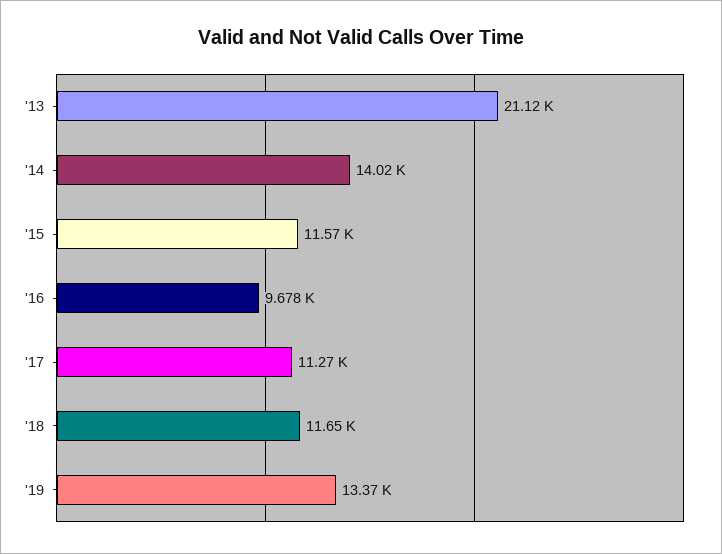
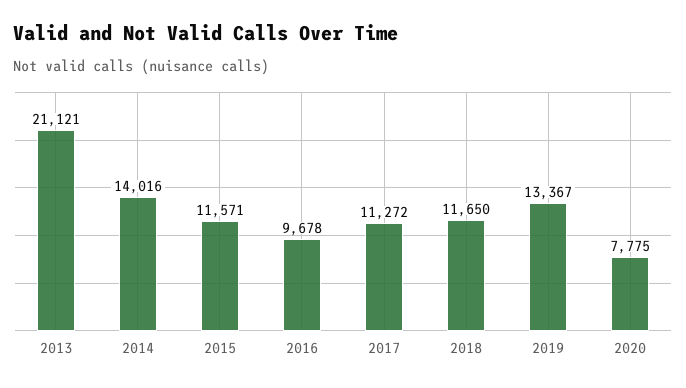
2020: none -> 7775

